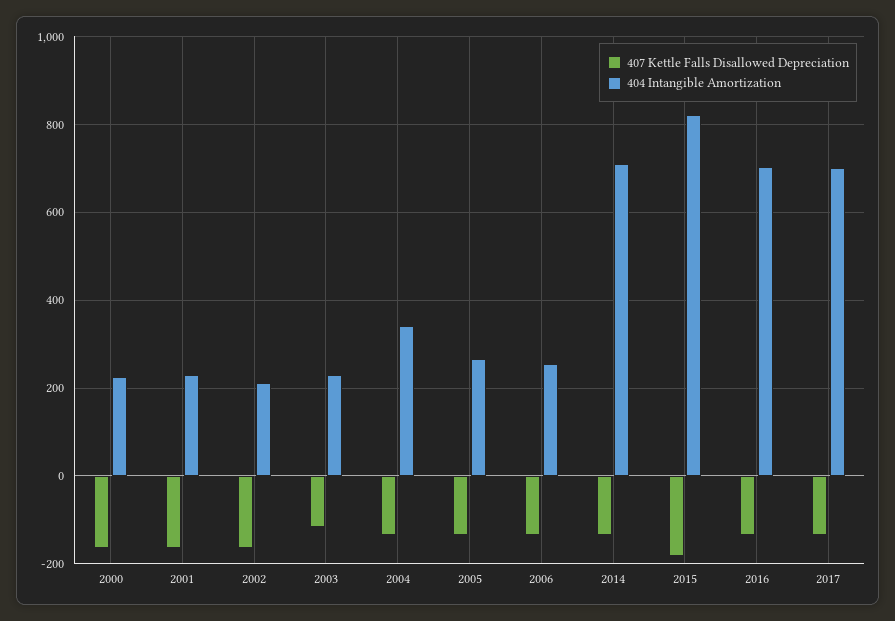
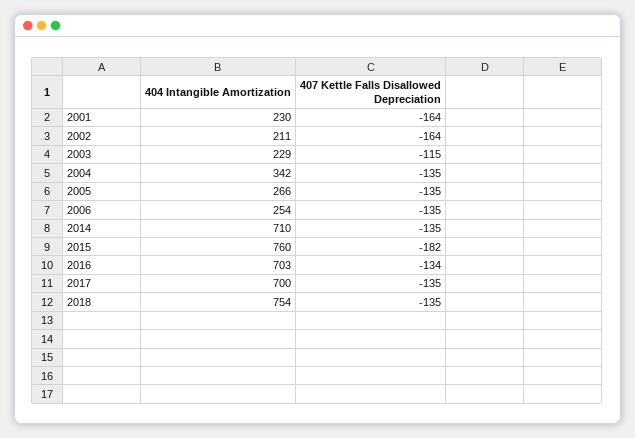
407 Kettle Falls Disallowed Depreciation, 2000: -160 -> none
404 Intangible Amortization, 2000: 220 -> none
404 Intangible Amortization, 2015: 820 -> 760
404 Intangible Amortization, 2018: none -> 754
407 Kettle Falls Disallowed Depreciation, 2018: none -> -135

